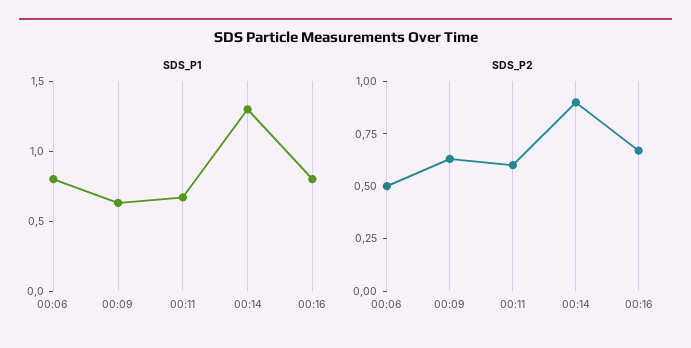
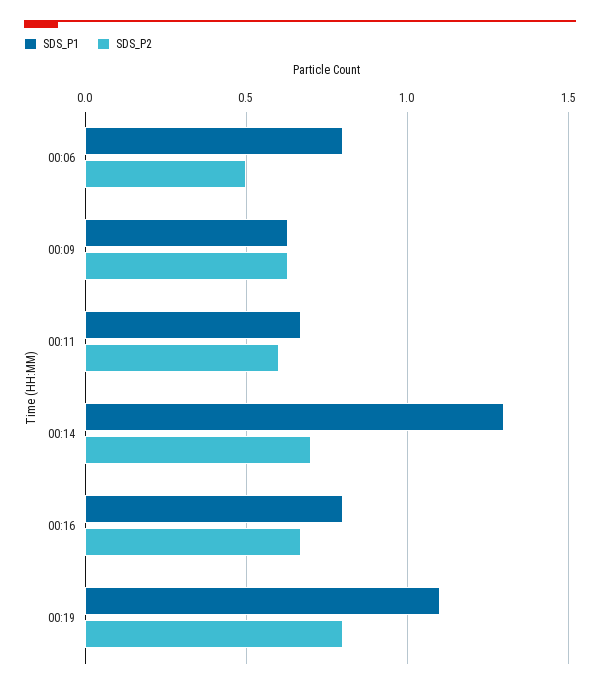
SDS_P2, 00:14: 0.9 -> 0.7
SDS_P1, 00:19: none -> 1.1
SDS_P2, 00:19: none -> 0.8

